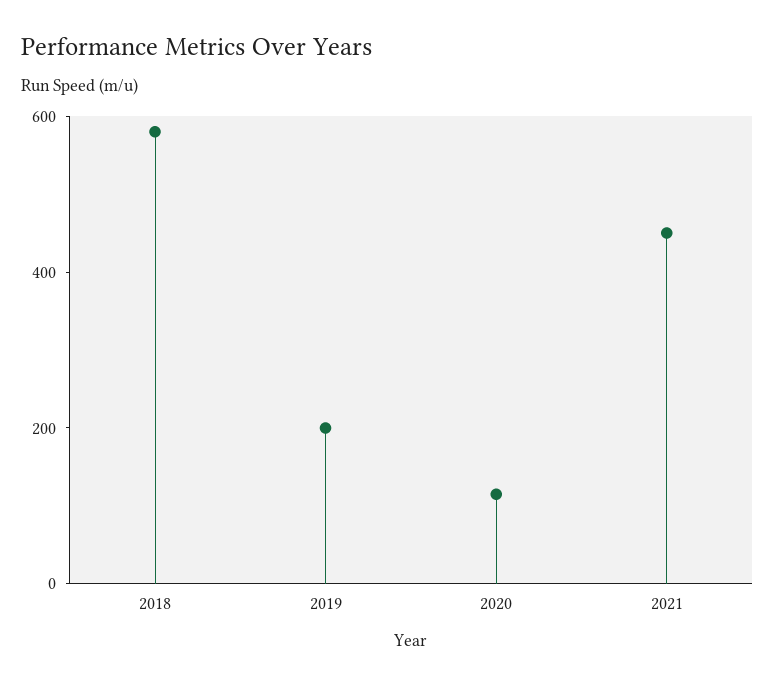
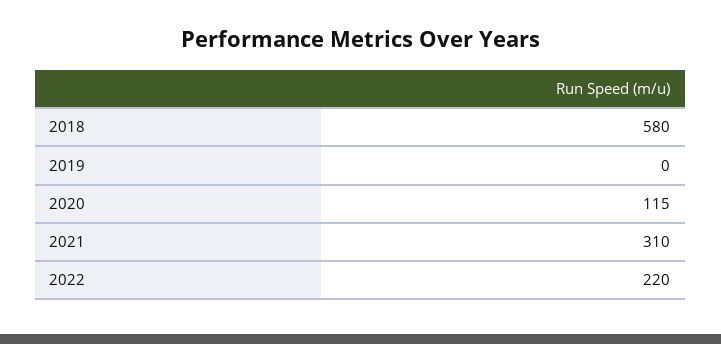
2019: 200 -> 0
2021: 450 -> 310
2022: none -> 220

